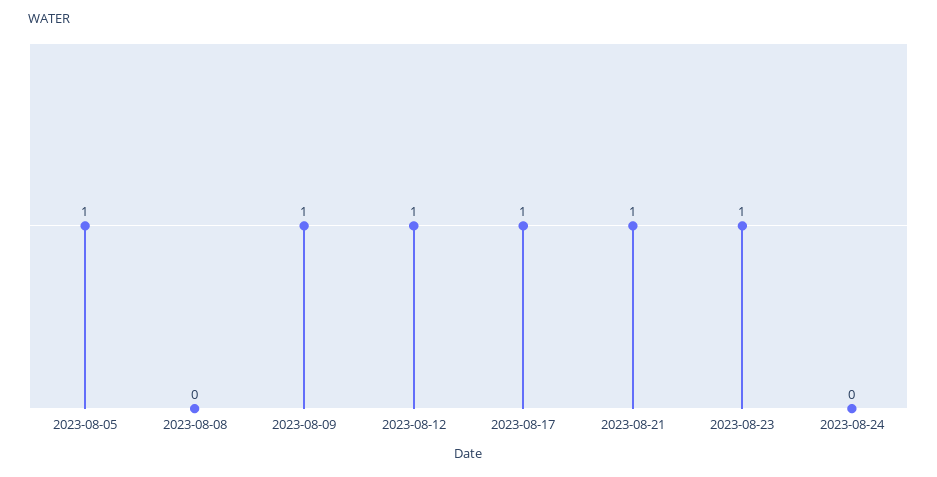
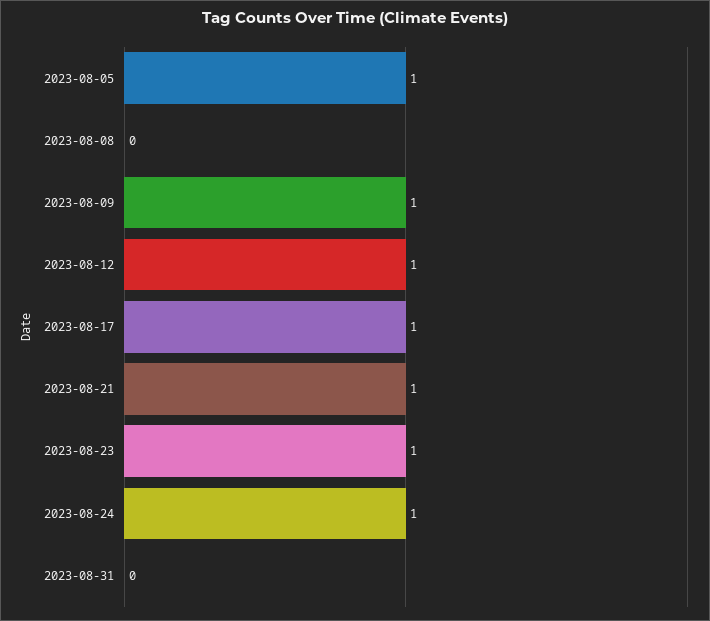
2023-08-24: 0 -> 1
2023-08-31: none -> 0

